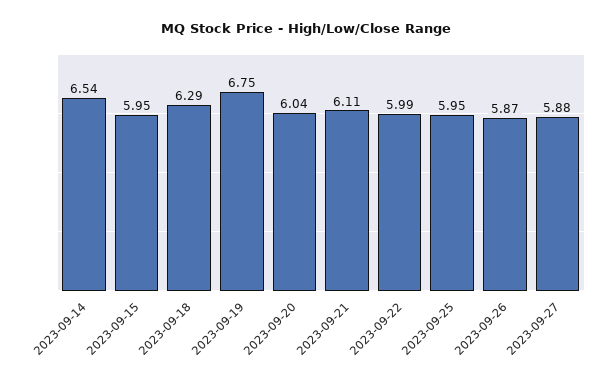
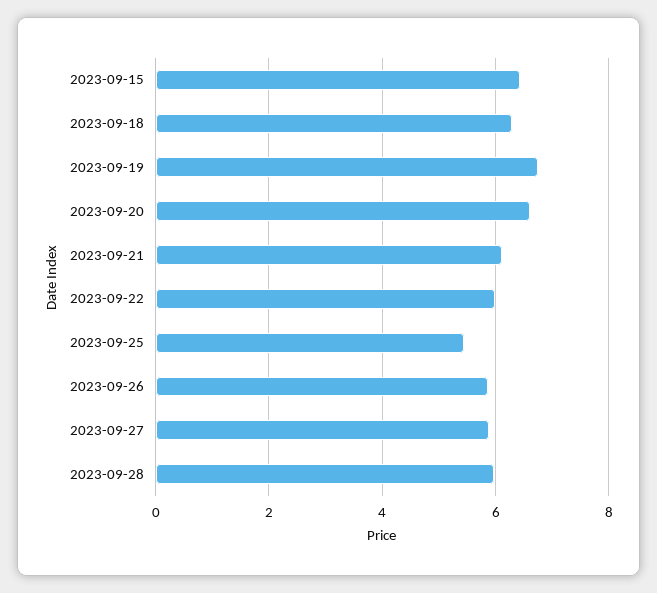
2023-09-14: 6.54 -> none
2023-09-15: 5.95 -> 6.4
2023-09-20: 6.04 -> 6.6
2023-09-25: 5.95 -> 5.4
2023-09-28: none -> 6

